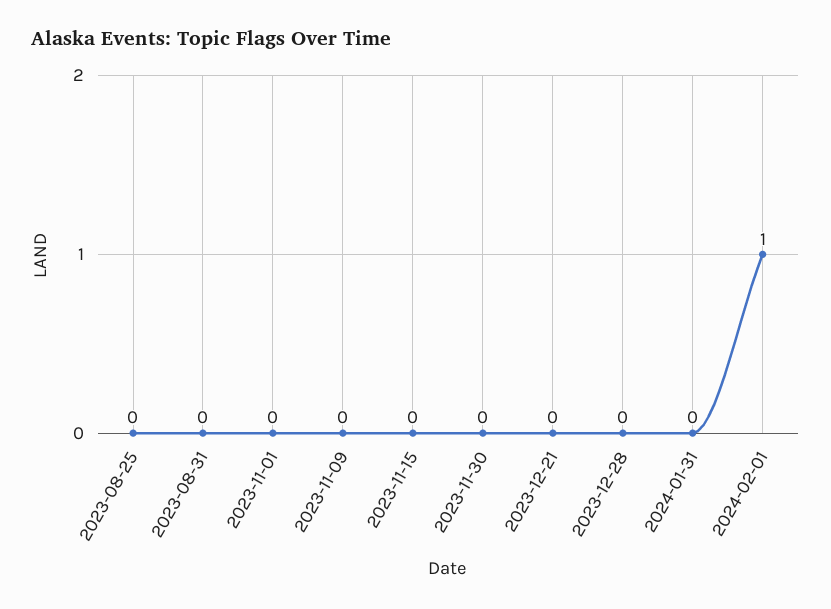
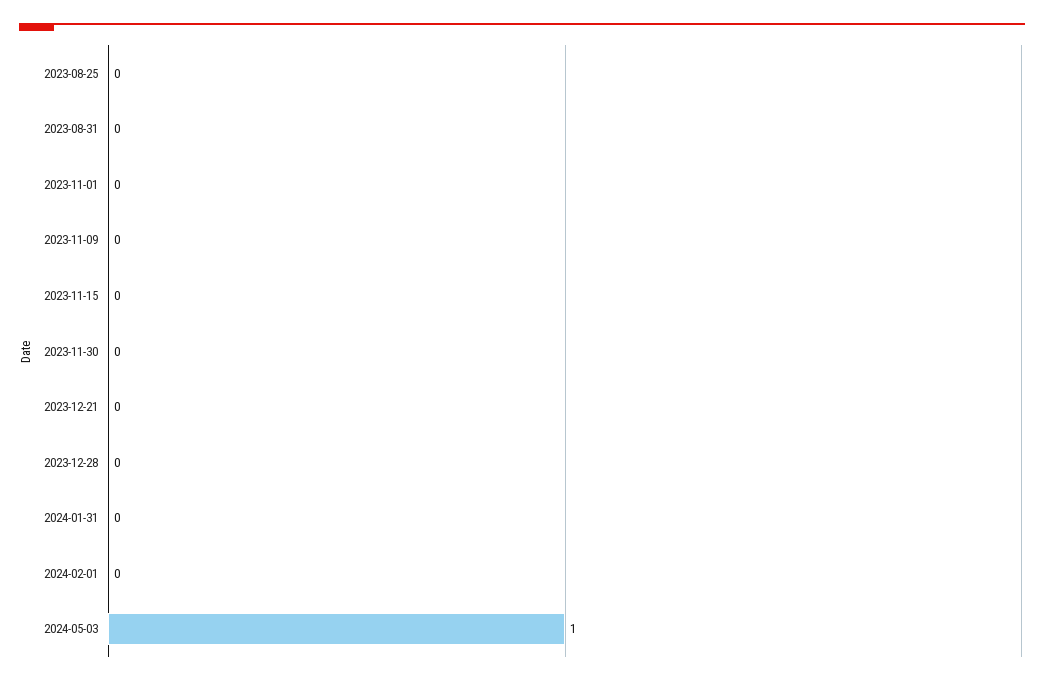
2024-02-01: 1 -> 0
2024-05-03: none -> 1

